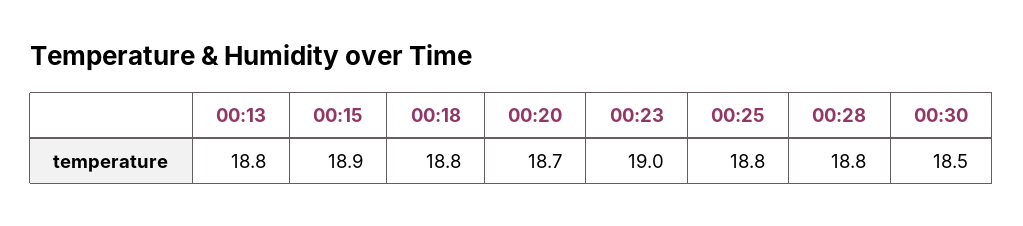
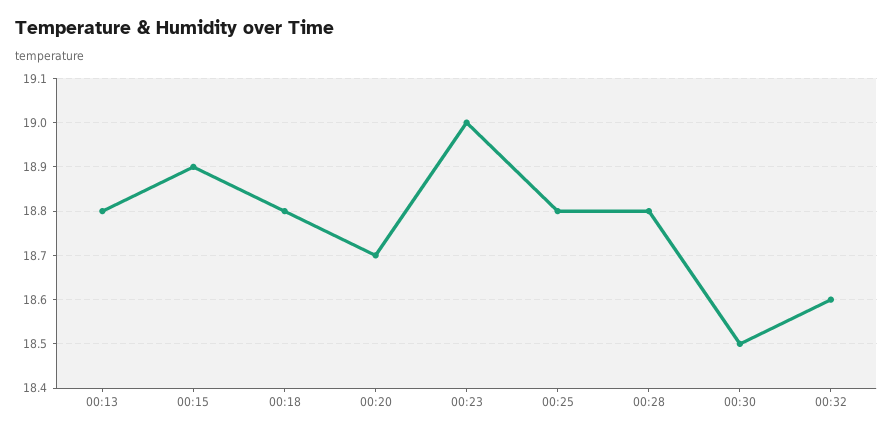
00:32: none -> 18.6

